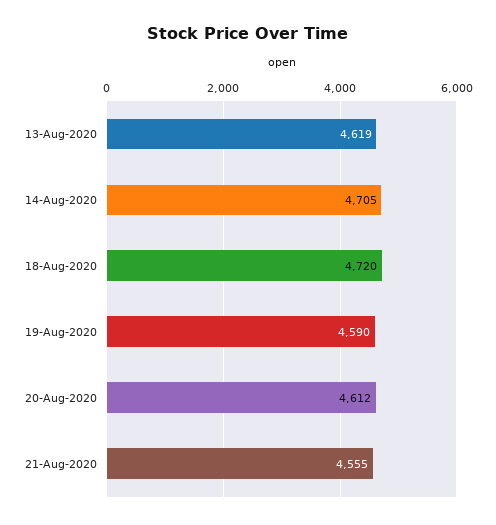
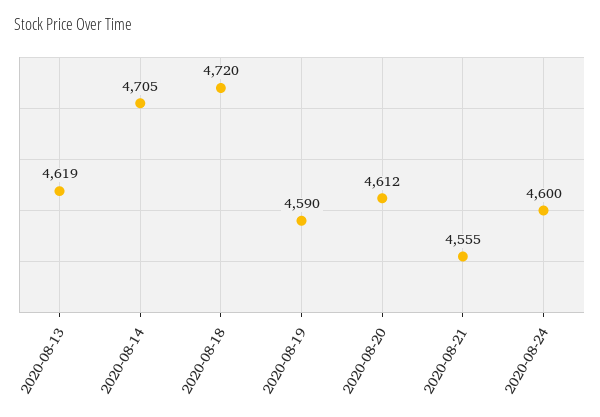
2020-08-24: none -> 4600

